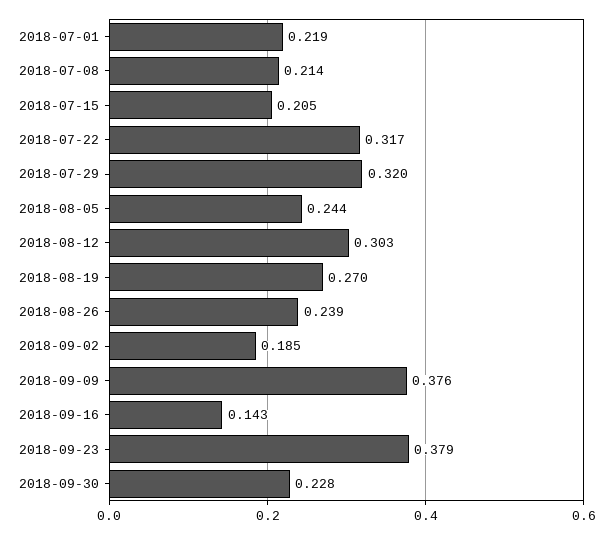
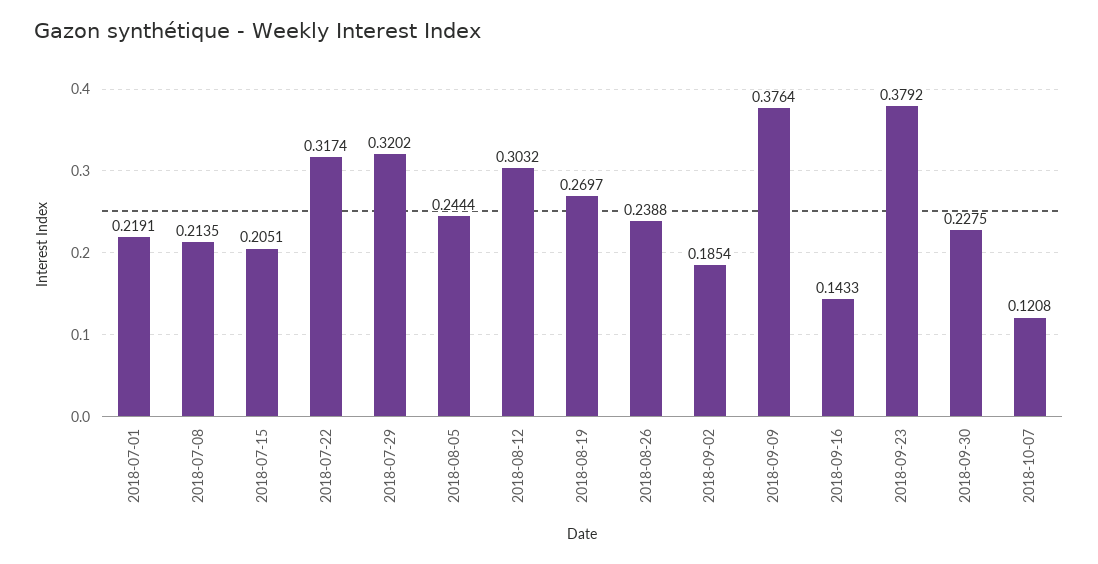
2018-10-07: none -> 0.1208

